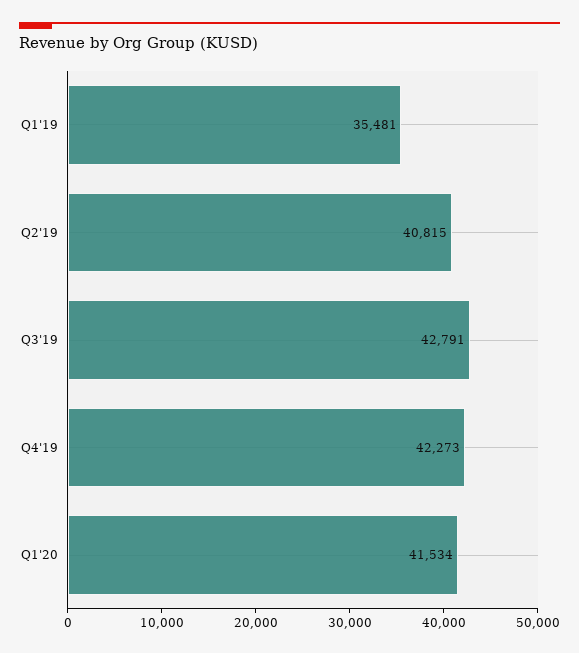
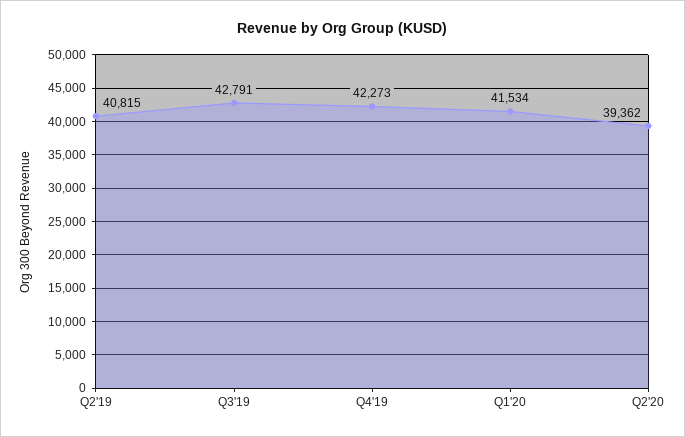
Q1'19: 35481 -> none
Q2'20: none -> 39362

